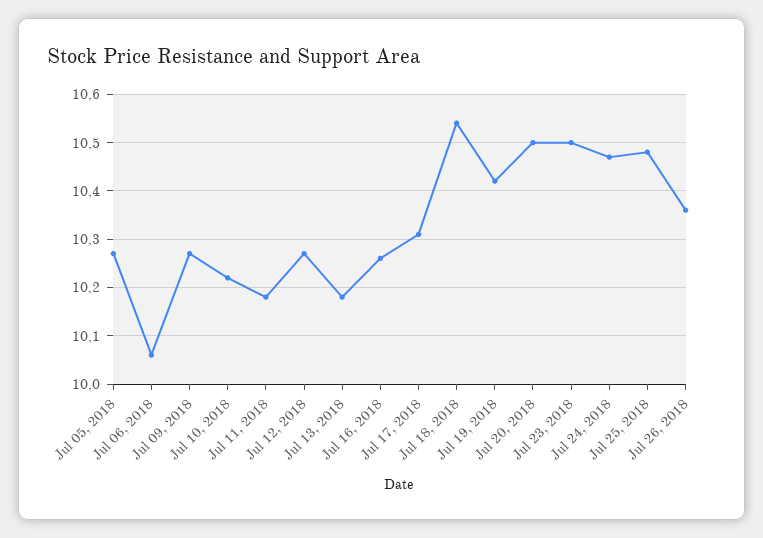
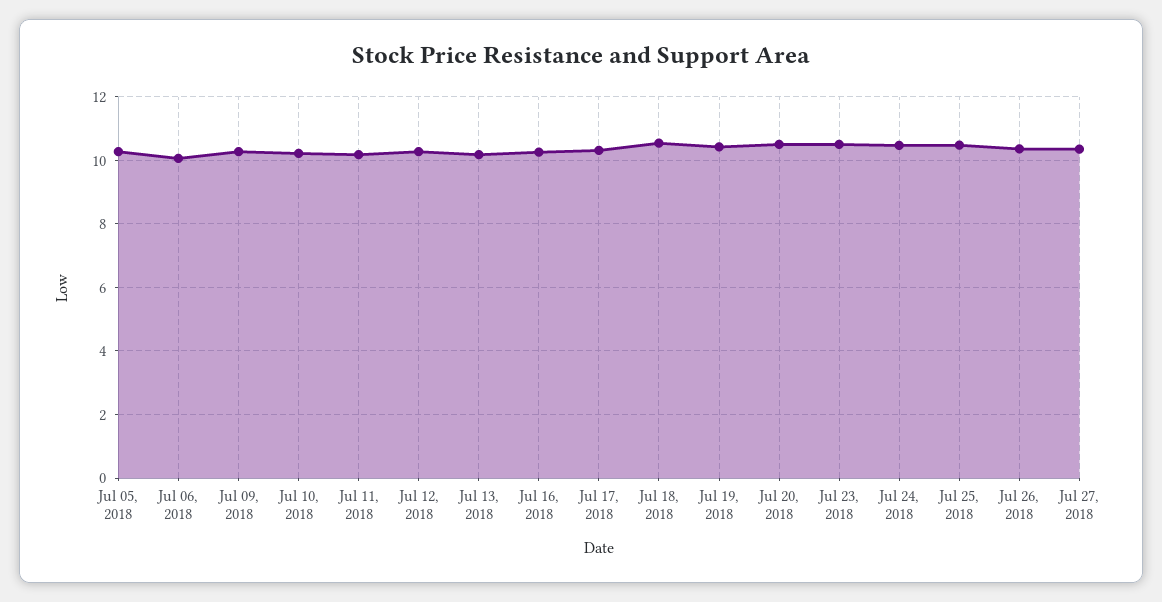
Jul 27, 2018: none -> 10.4

